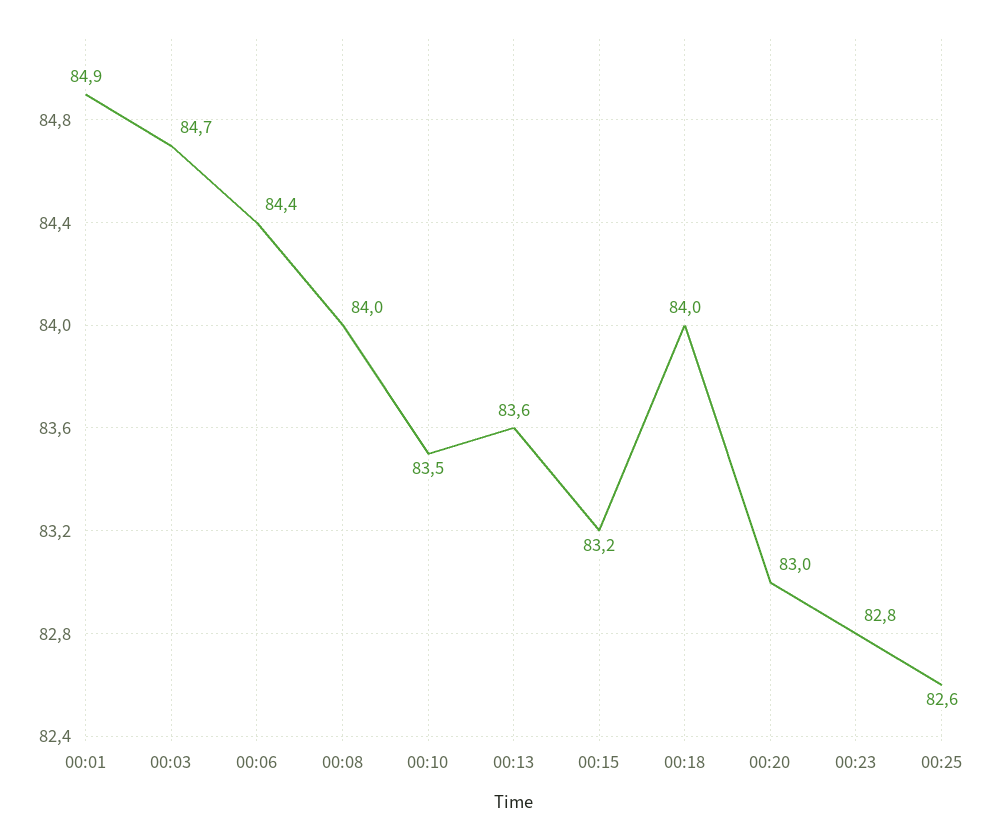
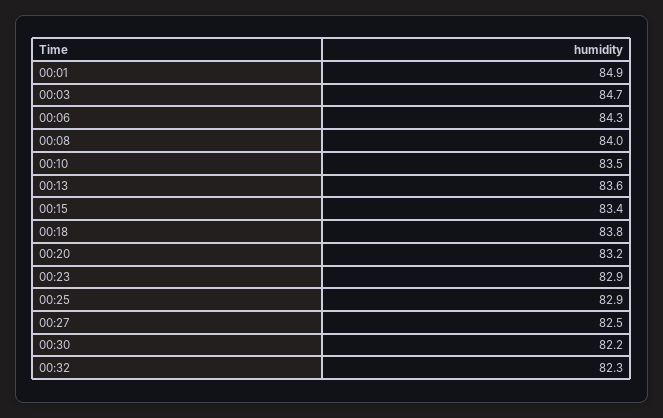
00:06: 84.4 -> 84.3
00:15: 83.2 -> 83.4
00:18: 84 -> 83.8
00:20: 83 -> 83.2
00:23: 82.8 -> 82.9
00:25: 82.6 -> 82.9
00:27: none -> 82.5
00:30: none -> 82.2
00:32: none -> 82.3

